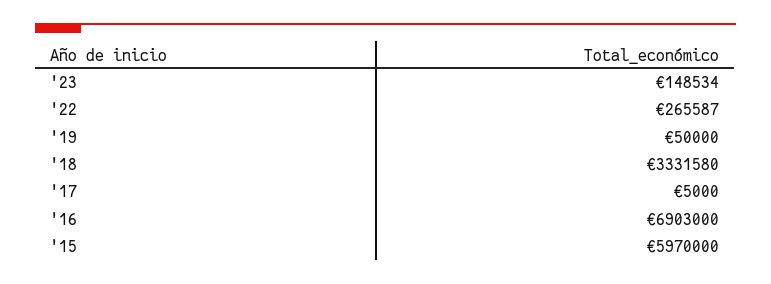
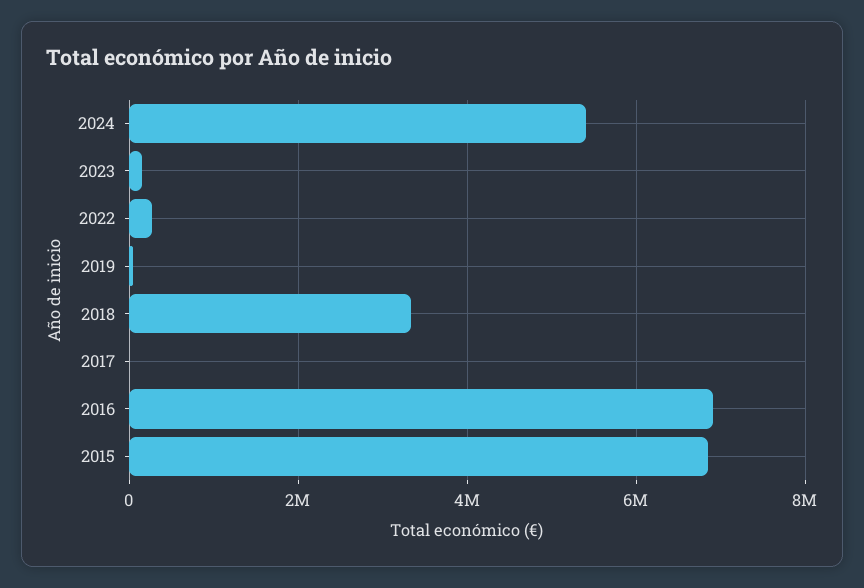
'15: 5970000 -> 6800000
2024: none -> 5400000

